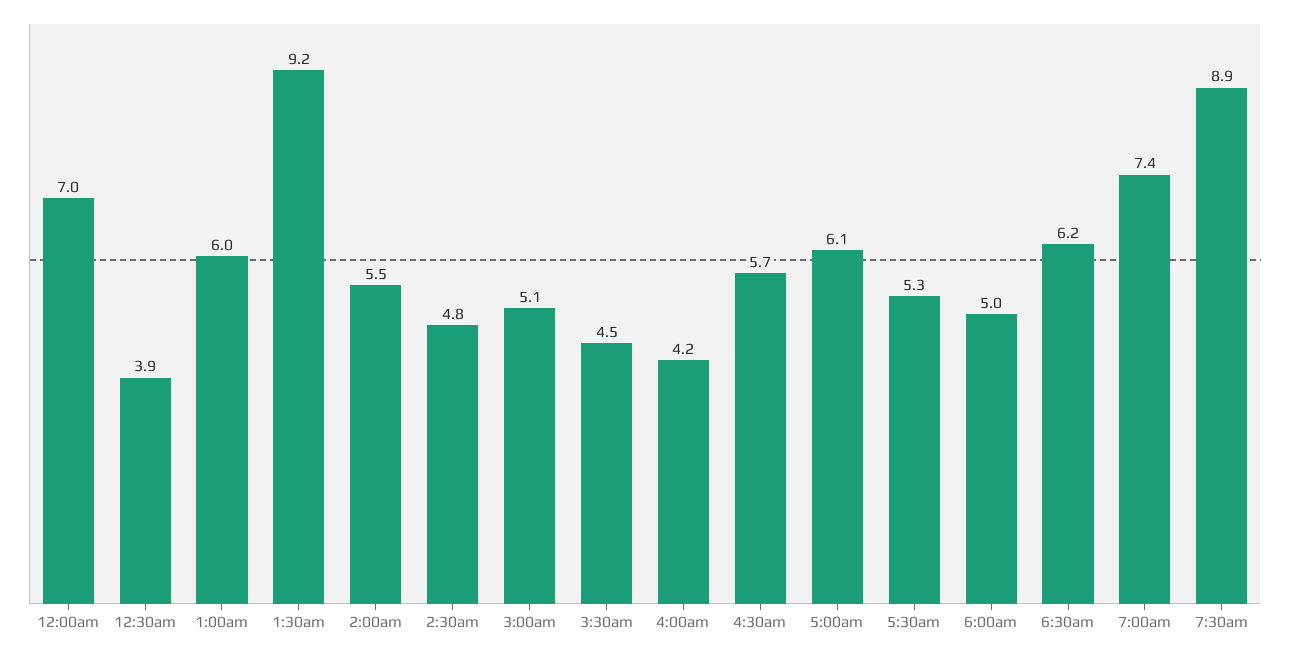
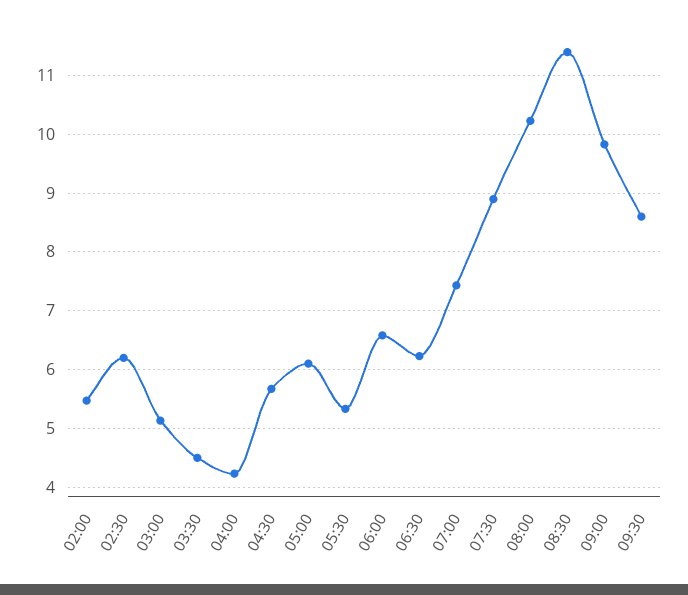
12:00am: 7 -> none
12:30am: 3.9 -> none
1:00am: 6 -> none
1:30am: 9.2 -> none
2:30am: 4.8 -> 6.2
6:00am: 5 -> 6.6
08:00: none -> 10.2
08:30: none -> 11.4
09:00: none -> 9.8
09:30: none -> 8.6

